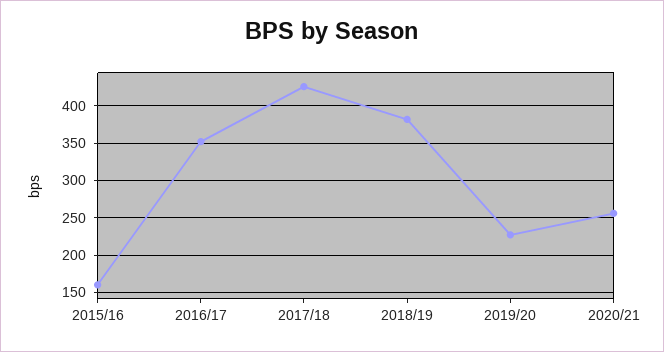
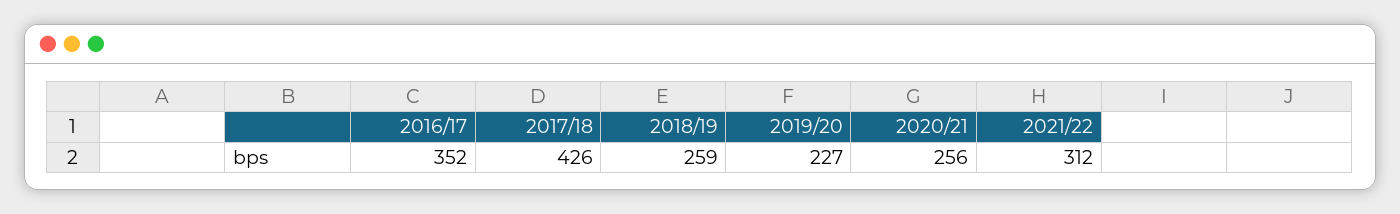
2015/16: 160 -> none
2018/19: 380 -> 259
2021/22: none -> 312

